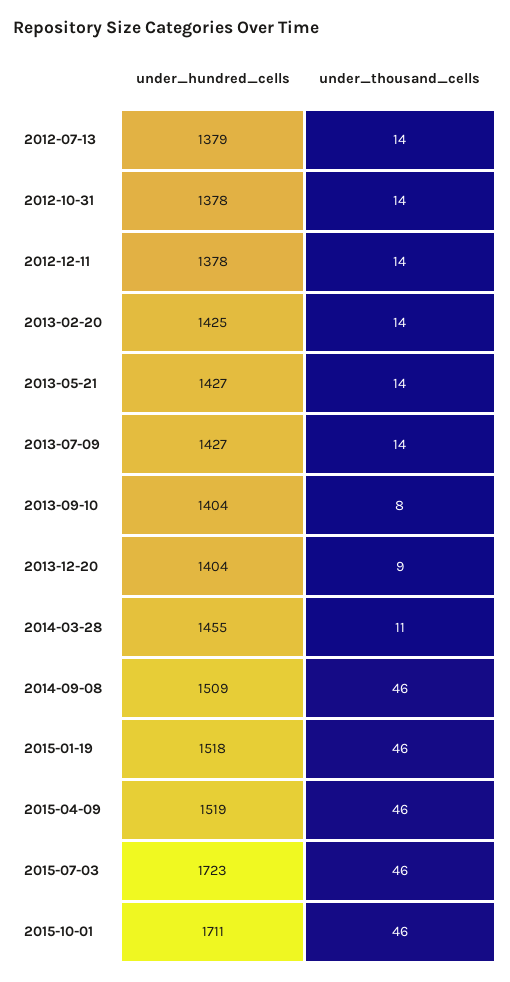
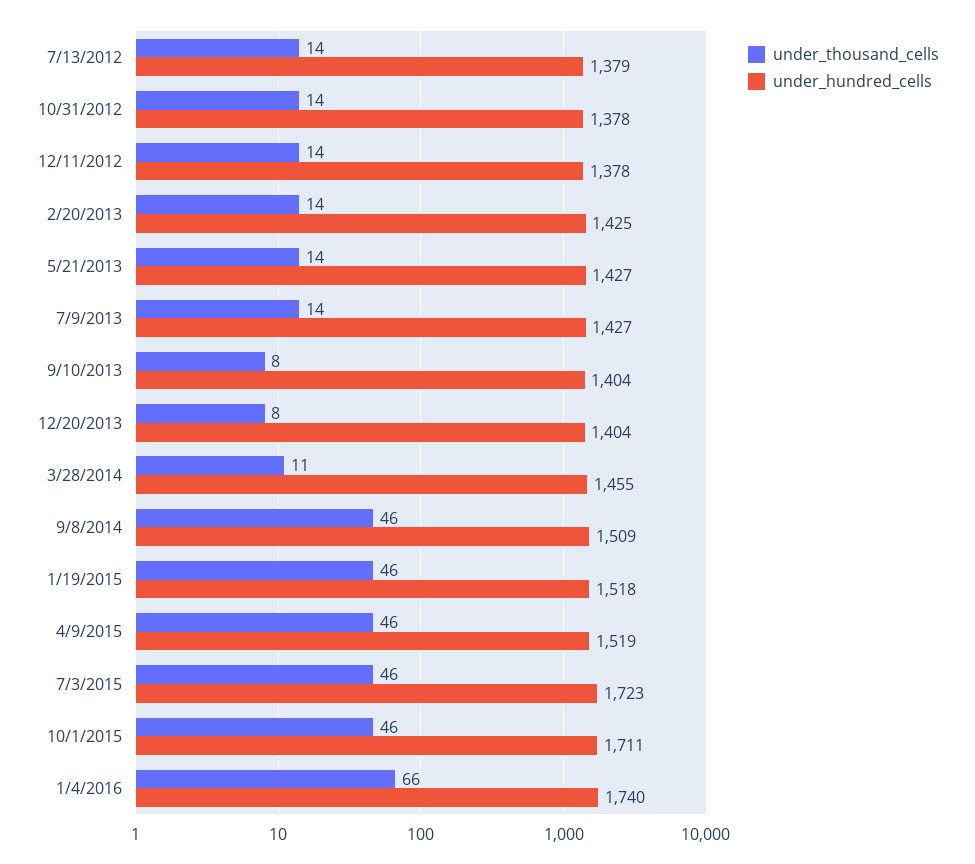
under_thousand_cells, 2013-12-20: 9 -> 8
under_thousand_cells, 1/4/2016: none -> 66
under_hundred_cells, 1/4/2016: none -> 1740

